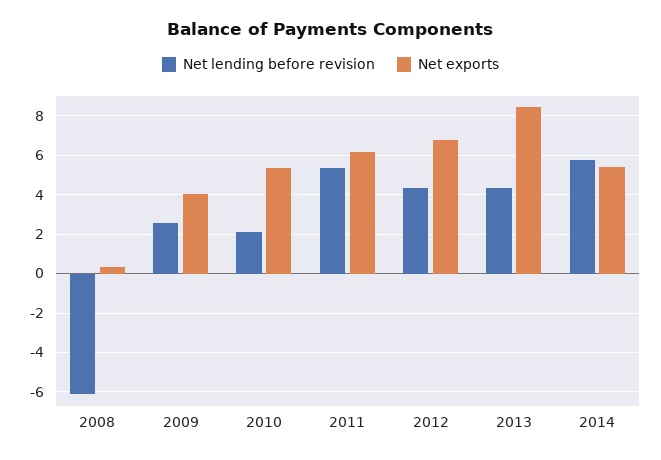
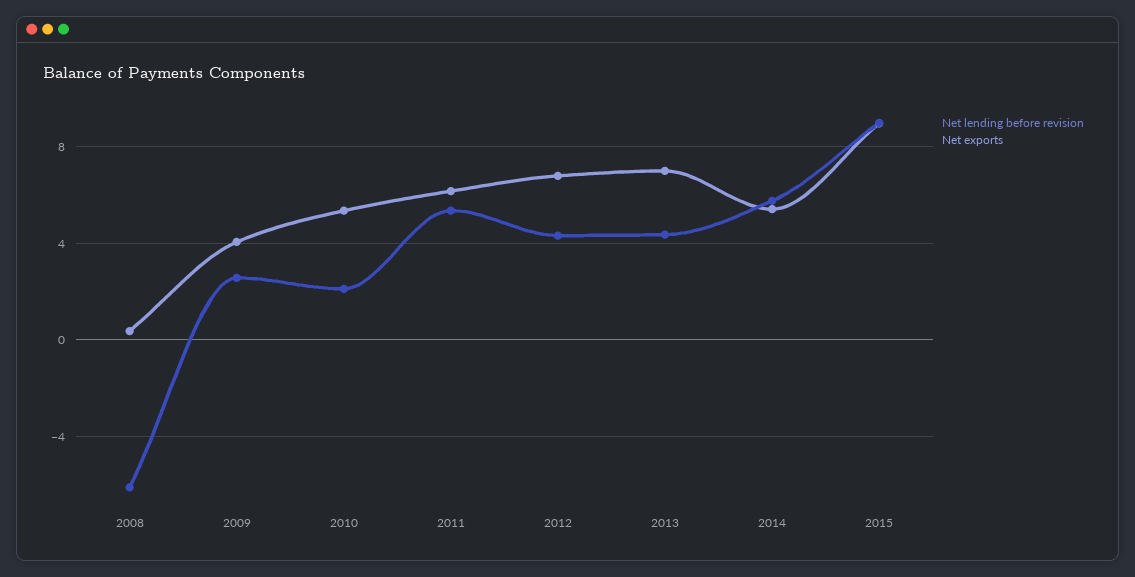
Net exports, 2013: 8.5 -> 7
Net lending before revision, 2015: none -> 9
Net exports, 2015: none -> 9

